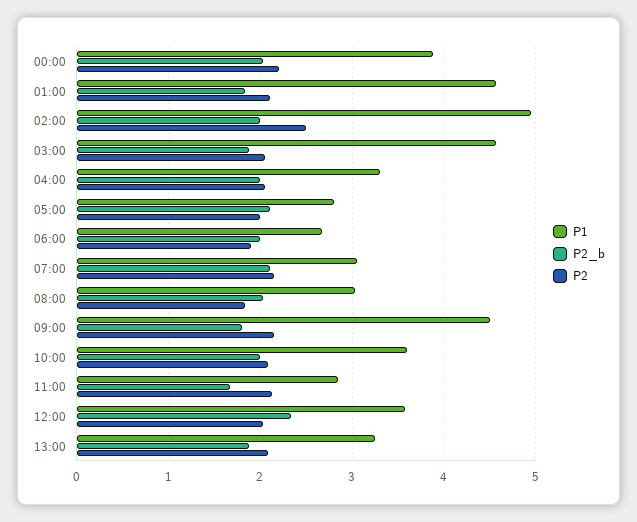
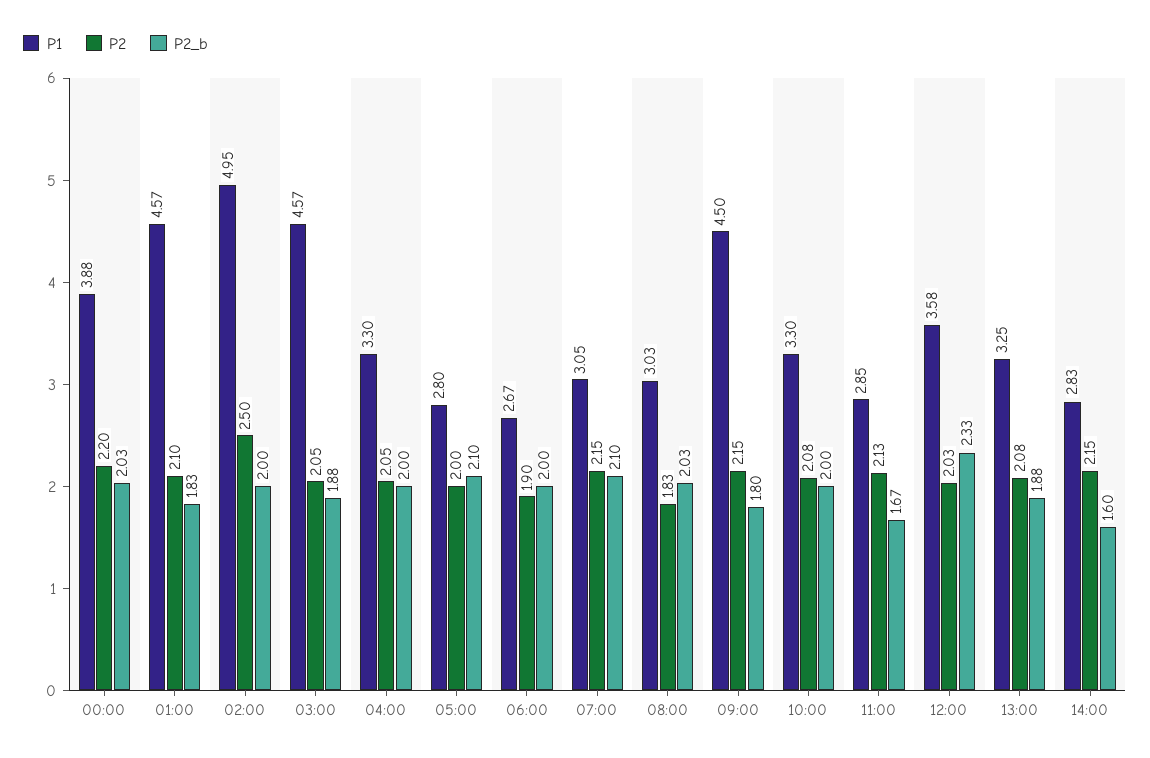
P1, 10:00: 3.6 -> 3.3
P1, 14:00: none -> 2.83
P2, 14:00: none -> 2.15
P2_b, 14:00: none -> 1.6

